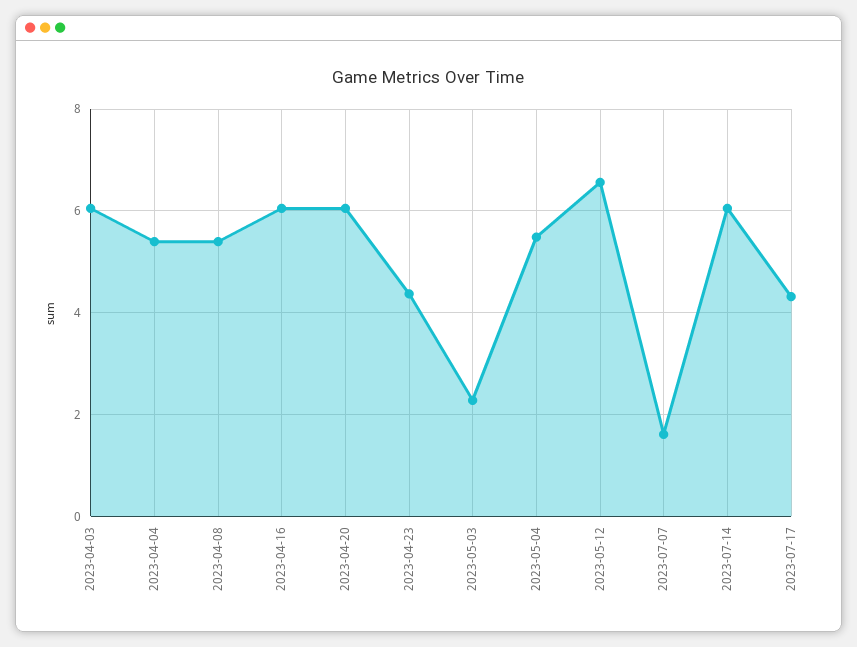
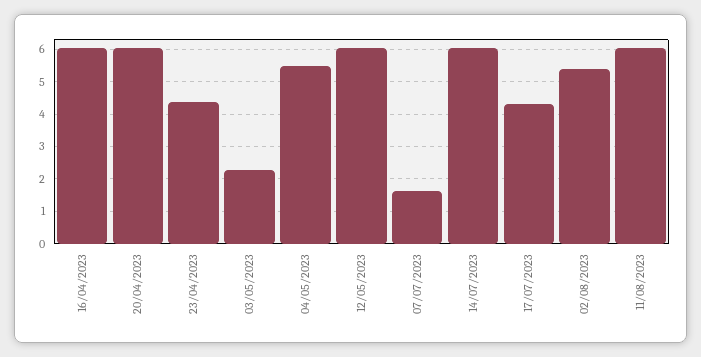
2023-04-03: 6 -> none
2023-04-04: 5.4 -> none
2023-04-08: 5.4 -> none
2023-05-12: 6.6 -> 6
02/08/2023: none -> 5.4
11/08/2023: none -> 6

